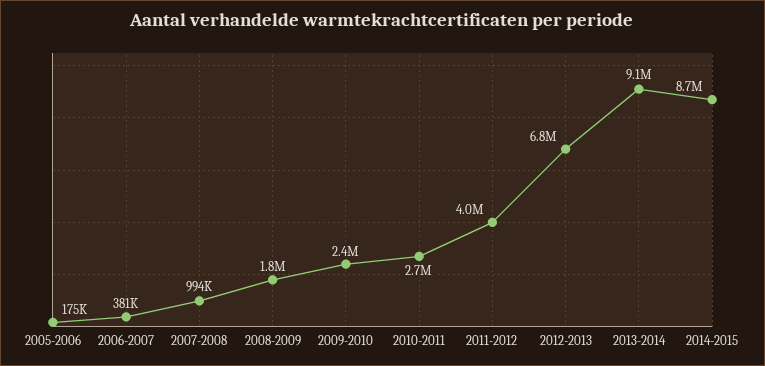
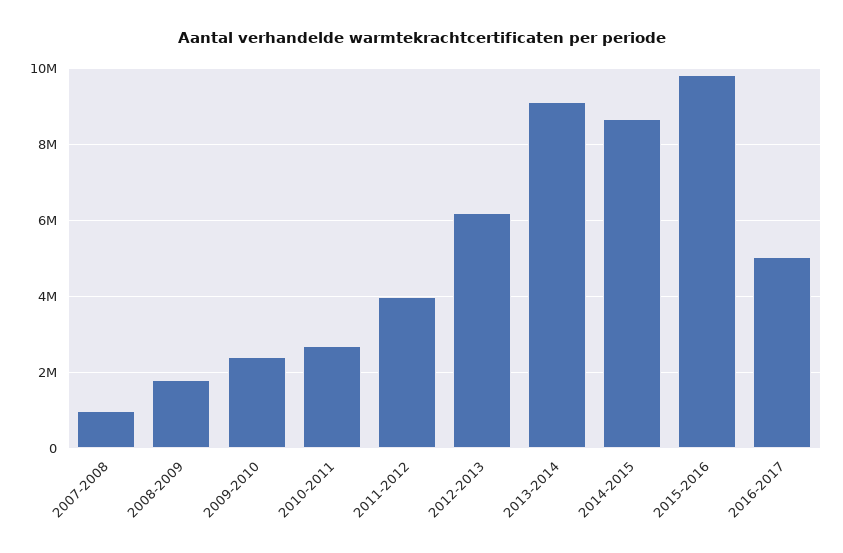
2005-2006: 175000 -> none
2006-2007: 381000 -> none
2012-2013: 6800000 -> 6200000
2015-2016: none -> 9800000
2016-2017: none -> 5000000

